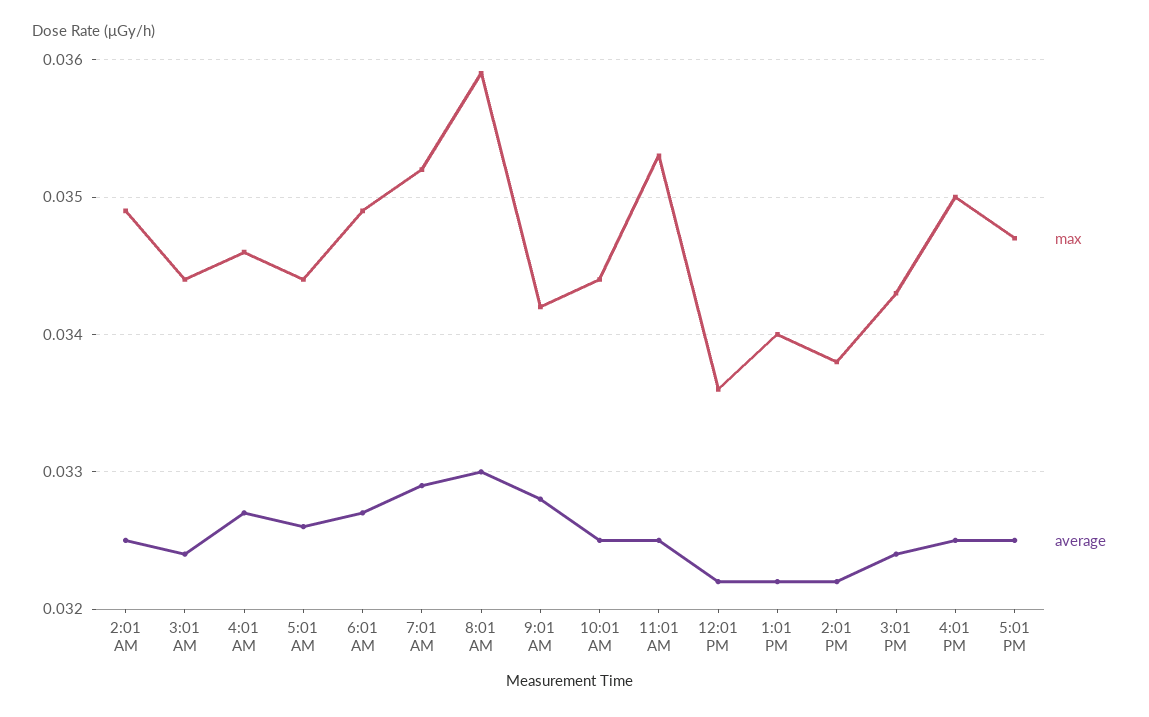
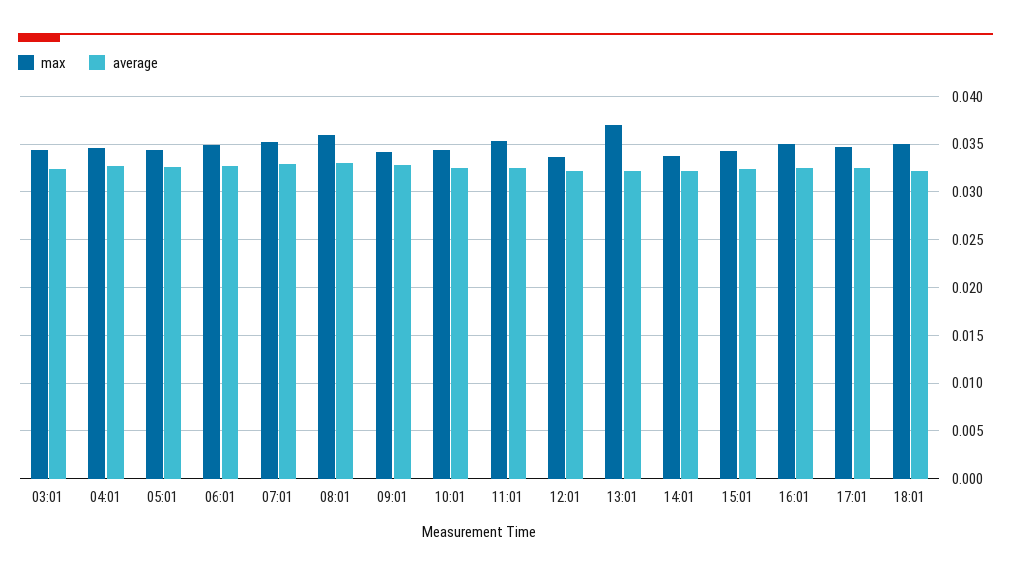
max, 2:01 AM: 0.0349 -> none
average, 2:01 AM: 0.0325 -> none
max, 1:01 PM: 0.034 -> 0.037
max, 18:01: none -> 0.035
average, 18:01: none -> 0.032

